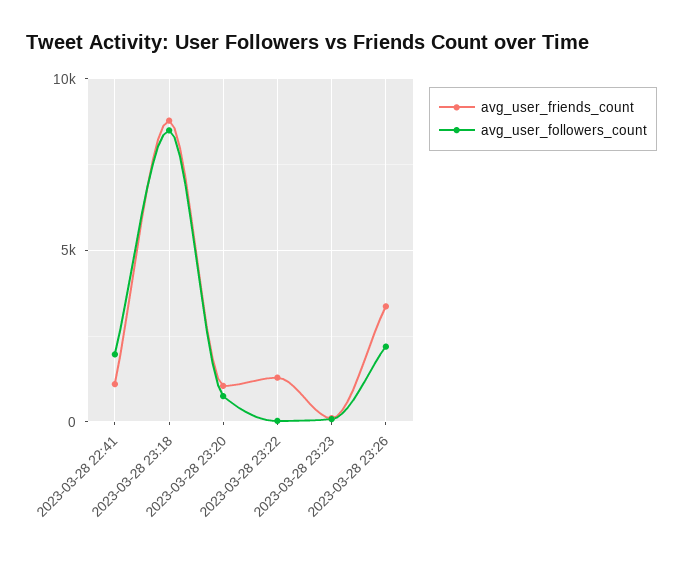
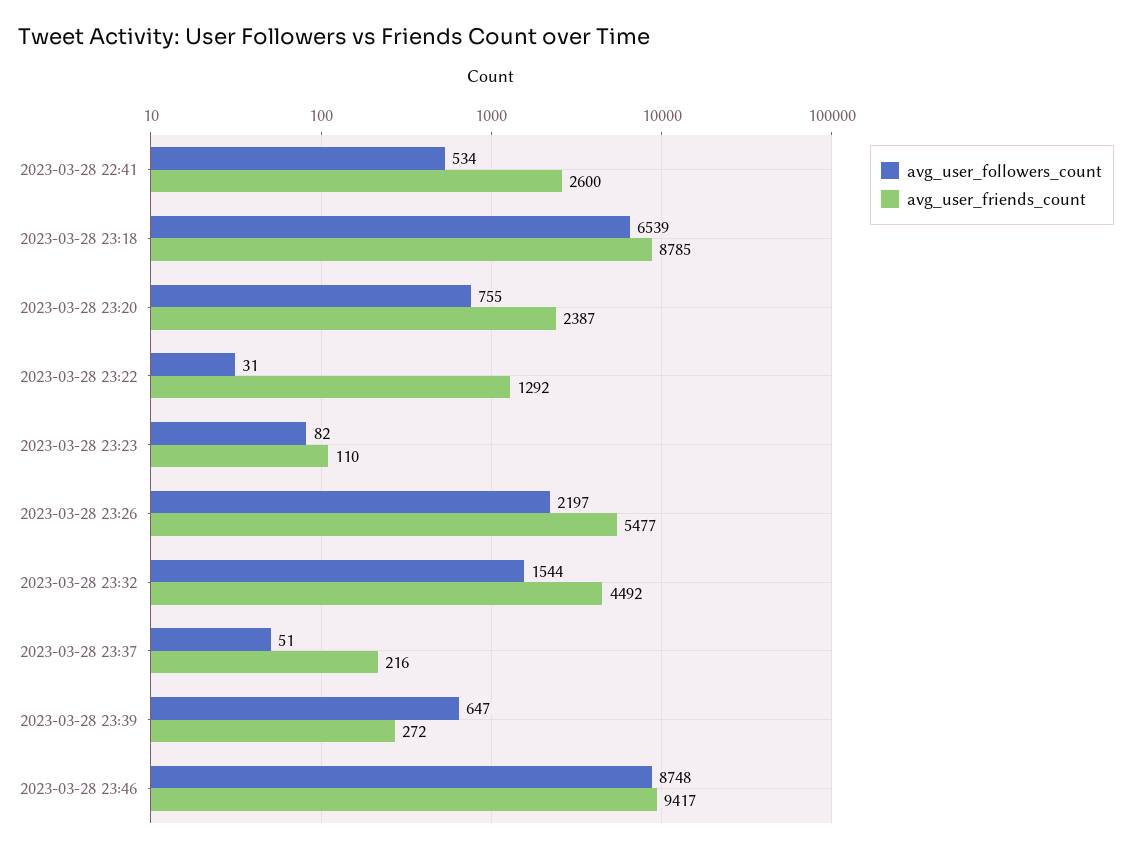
avg_user_friends_count, 2023-03-28 22:41: 1000 -> 2600
avg_user_followers_count, 2023-03-28 22:41: 2000 -> 534
avg_user_followers_count, 2023-03-28 23:18: 8500 -> 6539
avg_user_friends_count, 2023-03-28 23:20: 1000 -> 2387
avg_user_friends_count, 2023-03-28 23:26: 3500 -> 5477
avg_user_followers_count, 2023-03-28 23:32: none -> 1544
avg_user_friends_count, 2023-03-28 23:32: none -> 4492
avg_user_followers_count, 2023-03-28 23:37: none -> 51
avg_user_friends_count, 2023-03-28 23:37: none -> 216
avg_user_followers_count, 2023-03-28 23:39: none -> 647
avg_user_friends_count, 2023-03-28 23:39: none -> 272
avg_user_followers_count, 2023-03-28 23:46: none -> 8748
avg_user_friends_count, 2023-03-28 23:46: none -> 9417

